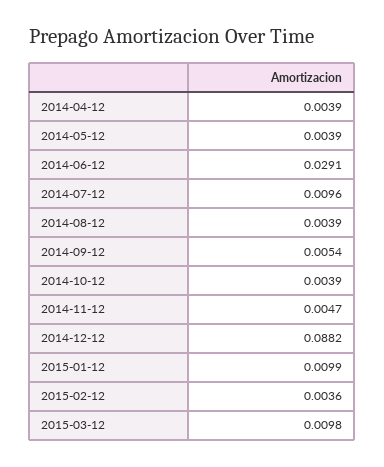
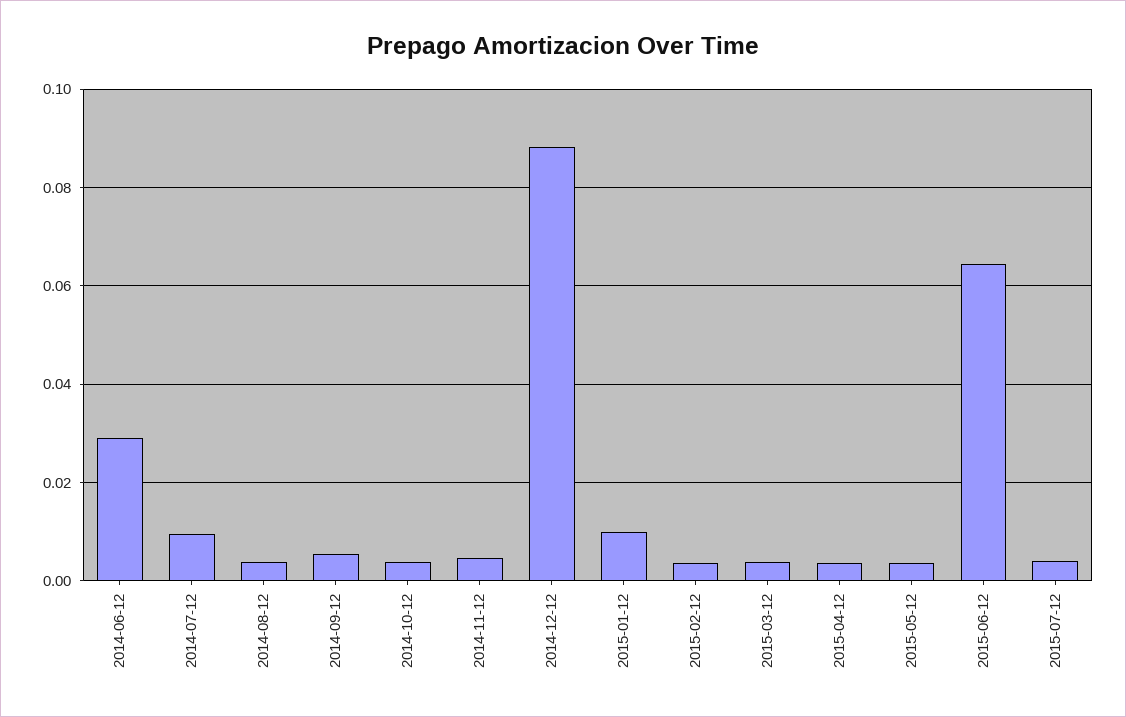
2014-04-12: 0.0039 -> none
2014-05-12: 0.0039 -> none
2015-03-12: 0.0098 -> 0.004
2015-04-12: none -> 0.004
2015-05-12: none -> 0.004
2015-06-12: none -> 0.064
2015-07-12: none -> 0.004

